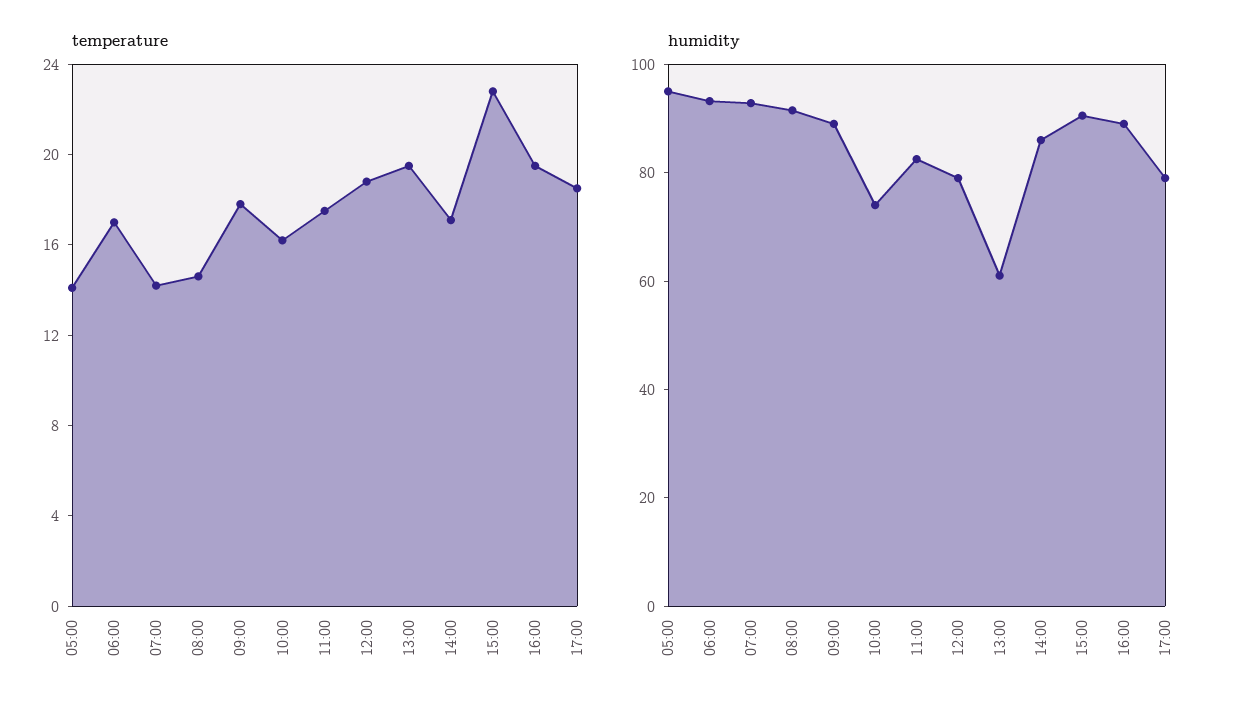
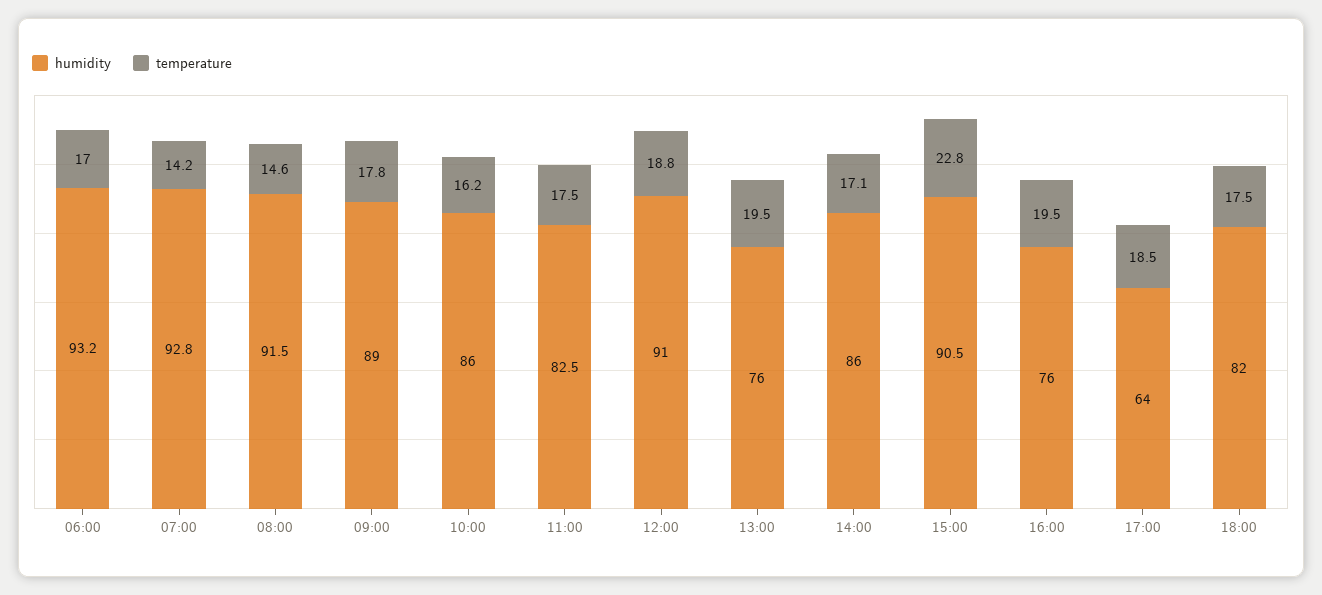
temperature, 05:00: 14 -> none
humidity, 05:00: 95 -> none
humidity, 10:00: 75 -> 86
humidity, 12:00: 80 -> 91
humidity, 13:00: 60 -> 76
humidity, 16:00: 90 -> 76
humidity, 17:00: 80 -> 64
humidity, 18:00: none -> 82
temperature, 18:00: none -> 17.5

